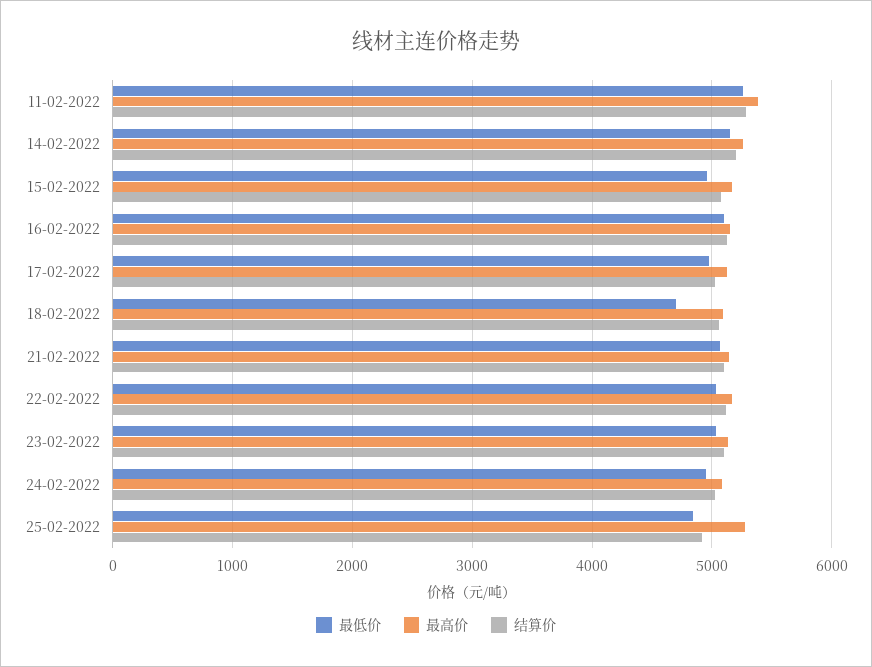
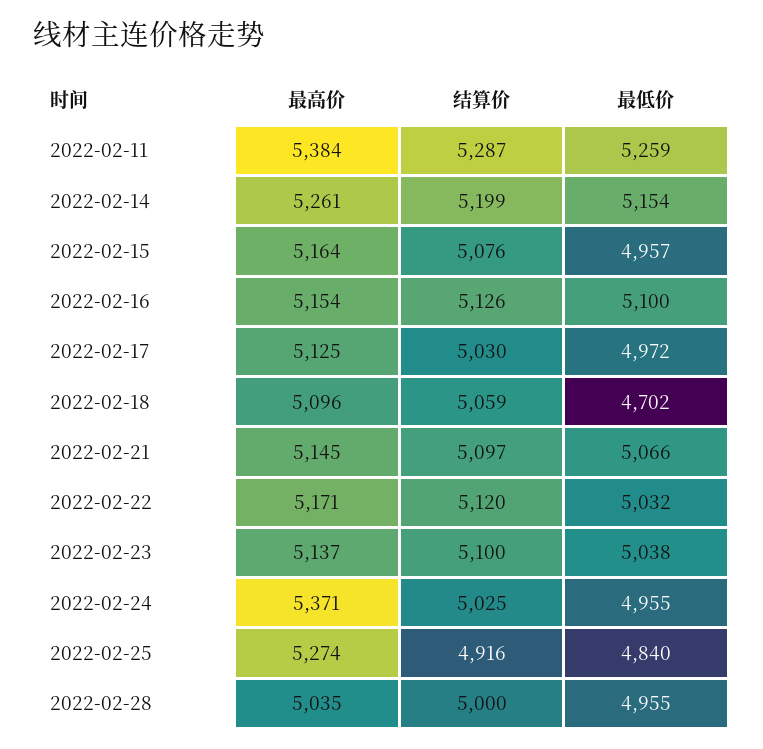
最高价, 24-02-2022: 5100 -> 5371
最高价, 2022-02-28: none -> 5035
结算价, 2022-02-28: none -> 5000
最低价, 2022-02-28: none -> 4955

